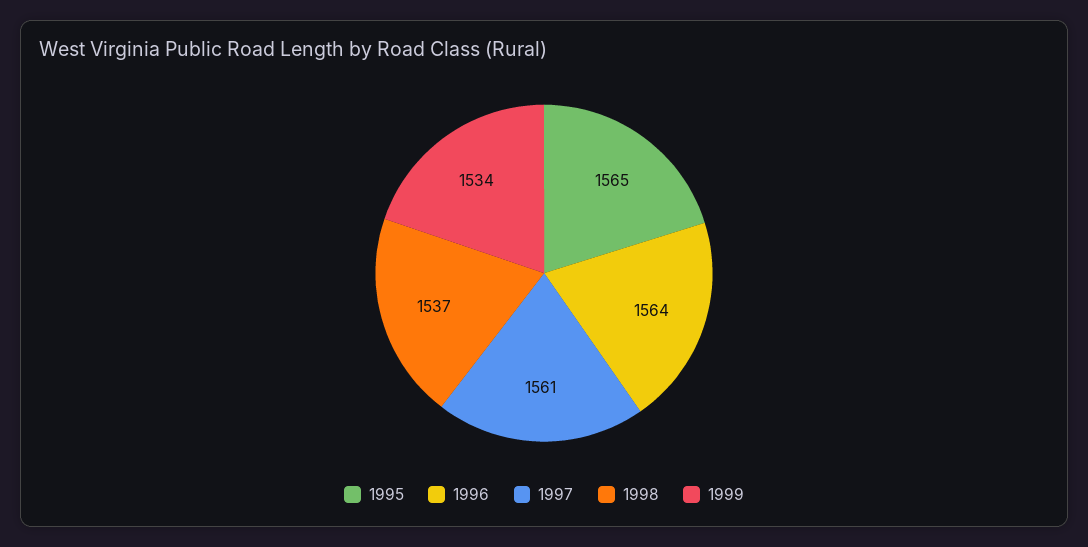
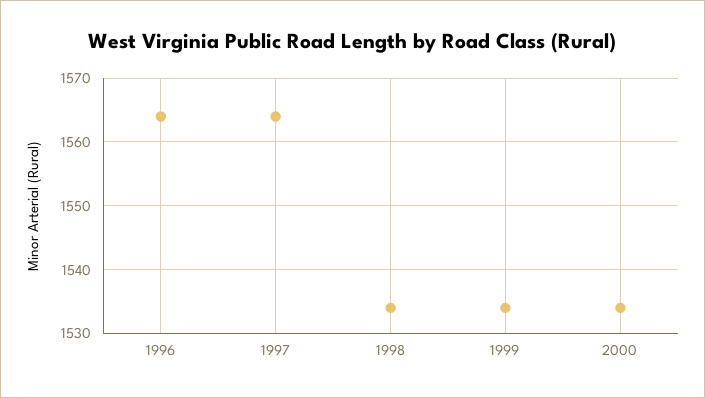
1995: 1565 -> none
1997: 1561 -> 1564
1998: 1537 -> 1534
2000: none -> 1534

